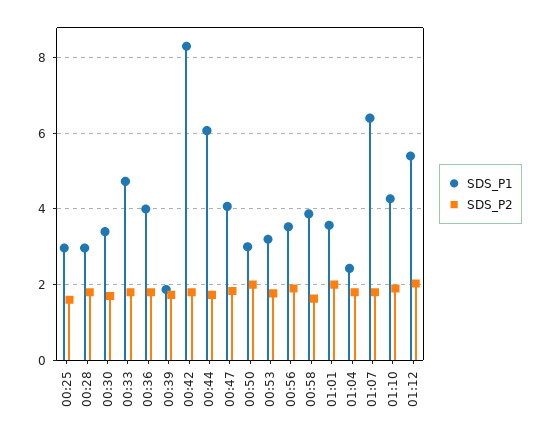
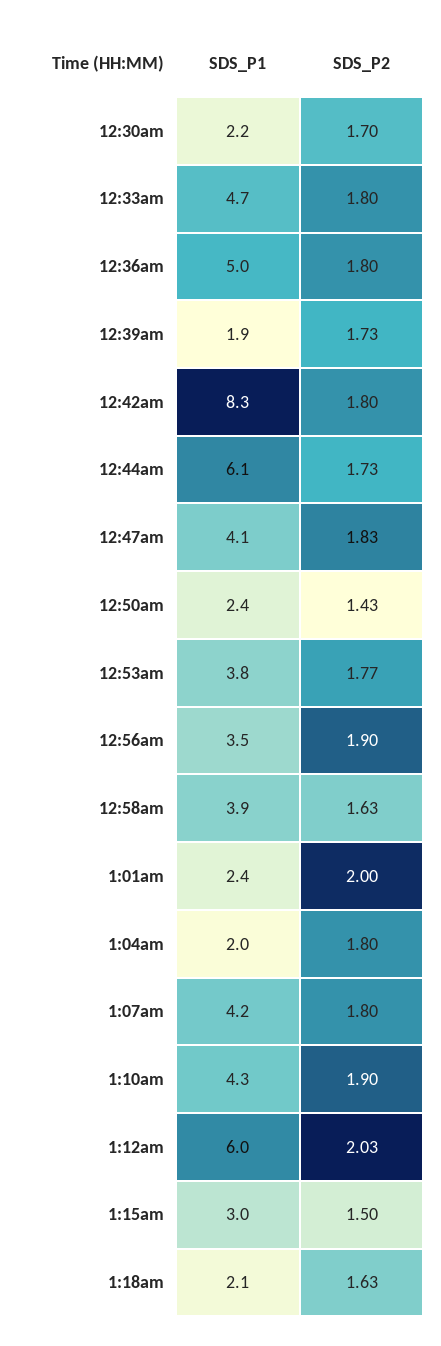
SDS_P1, 00:25: 3 -> none
SDS_P2, 00:25: 1.6 -> none
SDS_P1, 00:28: 3 -> none
SDS_P2, 00:28: 1.8 -> none
SDS_P1, 00:30: 3.4 -> 2.2
SDS_P1, 00:36: 4 -> 5
SDS_P1, 00:50: 3 -> 2.4
SDS_P2, 00:50: 2 -> 1.43
SDS_P1, 00:53: 3.2 -> 3.8
SDS_P1, 01:01: 3.6 -> 2.4
SDS_P1, 01:04: 2.4 -> 2
SDS_P1, 01:07: 6.4 -> 4.2
SDS_P1, 01:12: 5.4 -> 6
SDS_P1, 1:15am: none -> 3
SDS_P2, 1:15am: none -> 1.5
SDS_P1, 1:18am: none -> 2.1
SDS_P2, 1:18am: none -> 1.63

